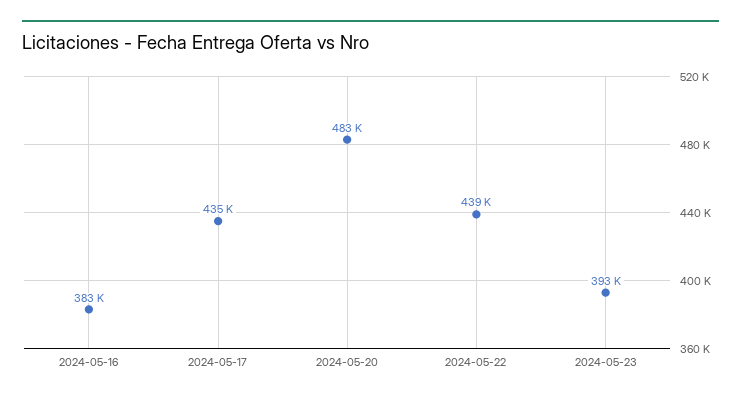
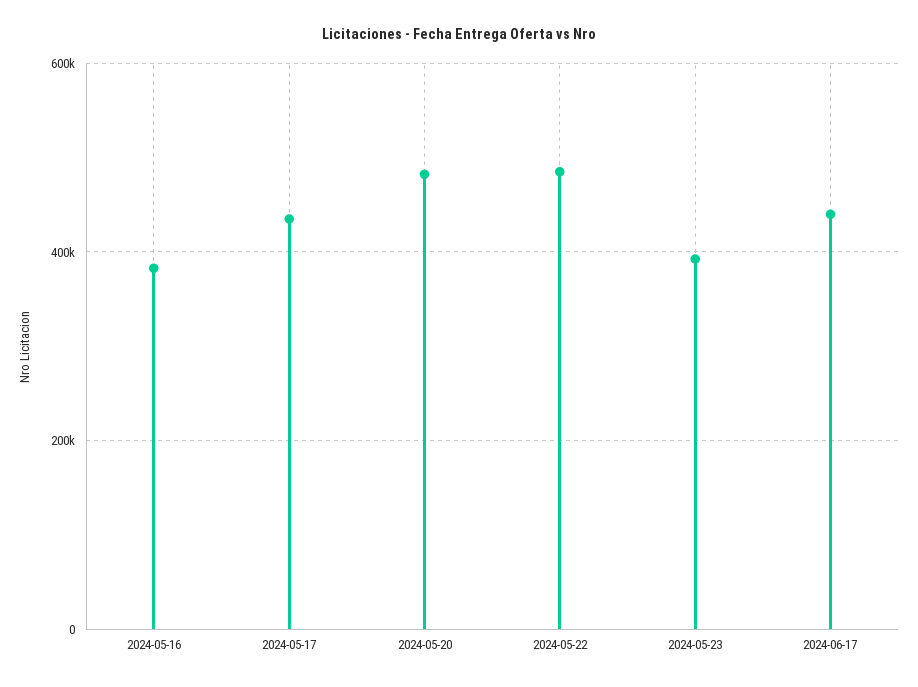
2024-05-22: 439000 -> 480000
2024-06-17: none -> 440000

